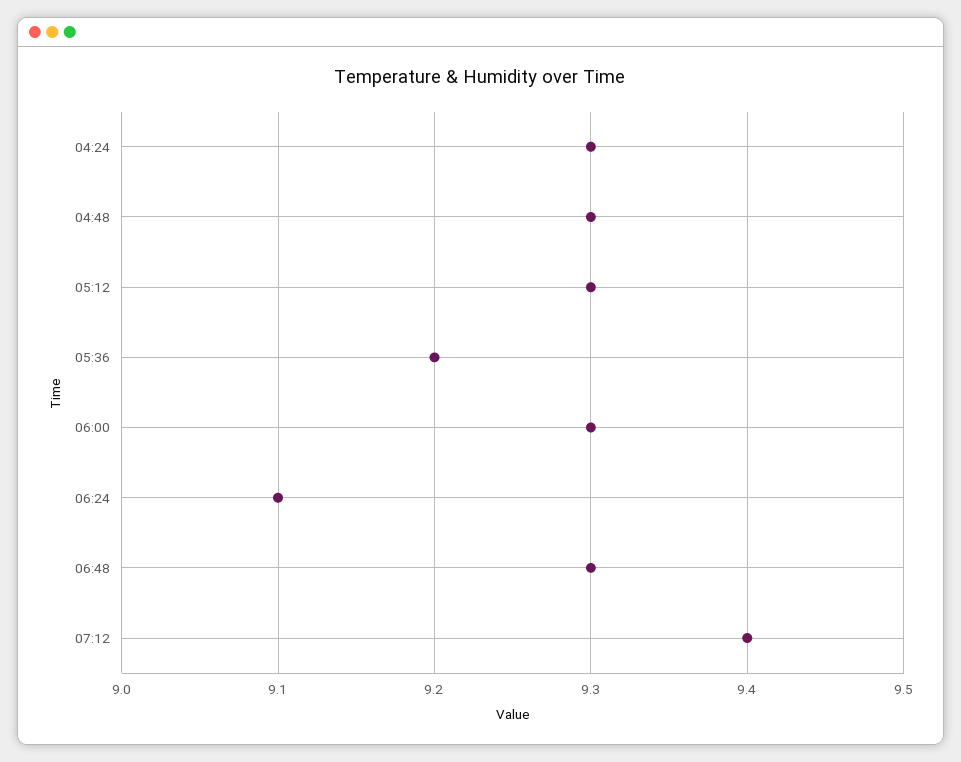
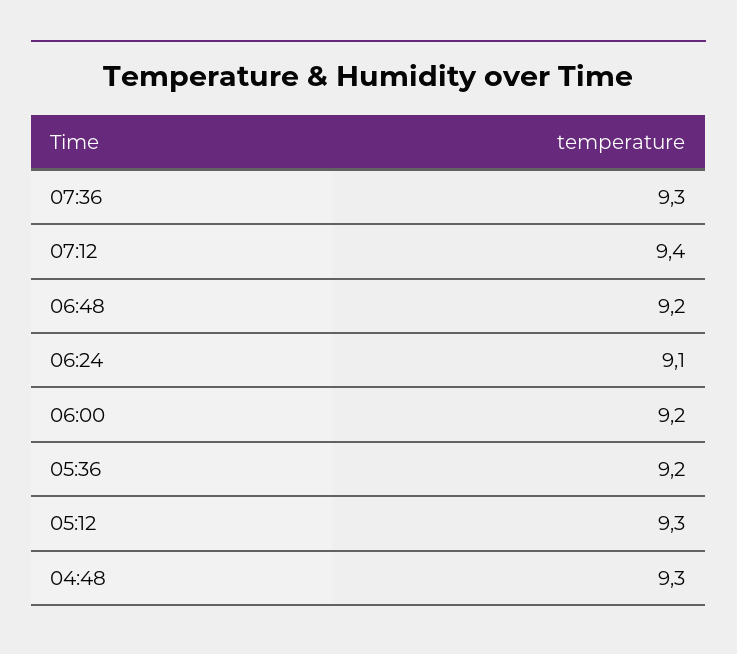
04:24: 9.3 -> none
06:00: 9.3 -> 9.2
06:48: 9.3 -> 9.2
07:36: none -> 9.3

